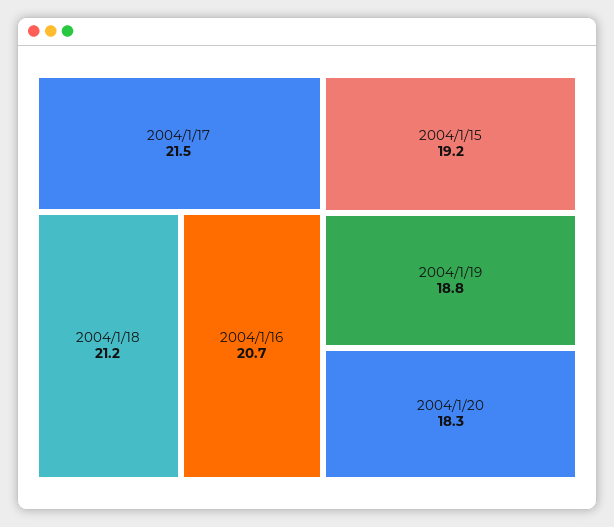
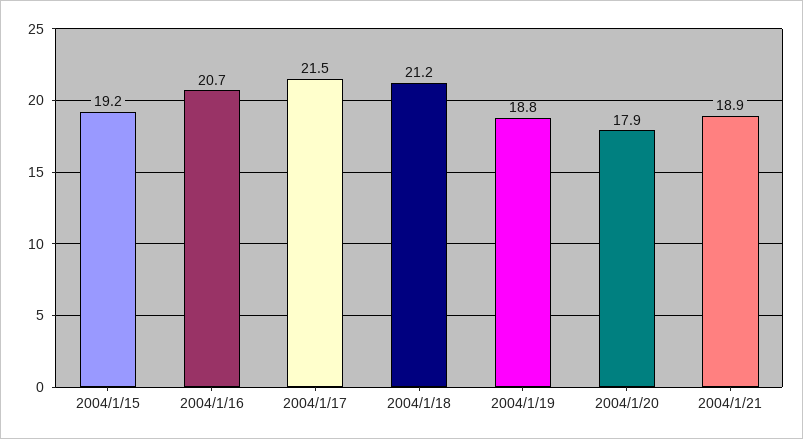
2004/1/20: 18.3 -> 17.9
2004/1/21: none -> 18.9

